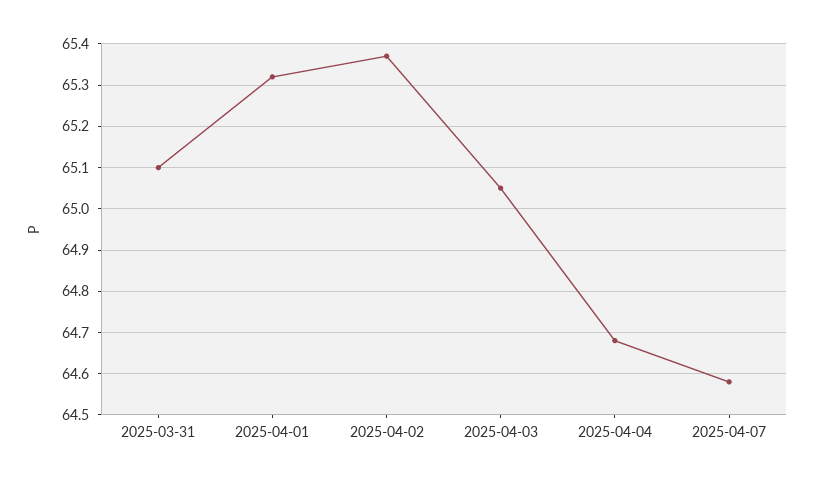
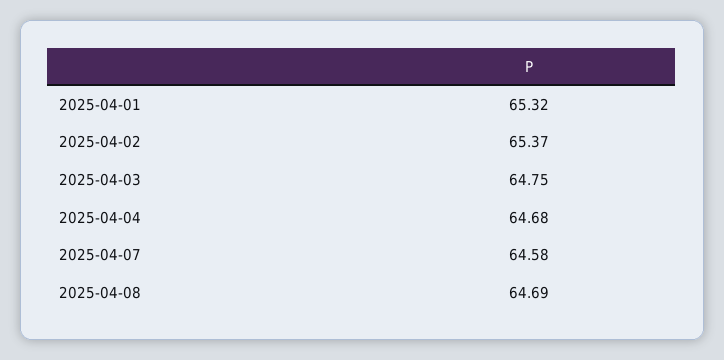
2025-03-31: 65.1 -> none
2025-04-03: 65.05 -> 64.75
2025-04-08: none -> 64.69

